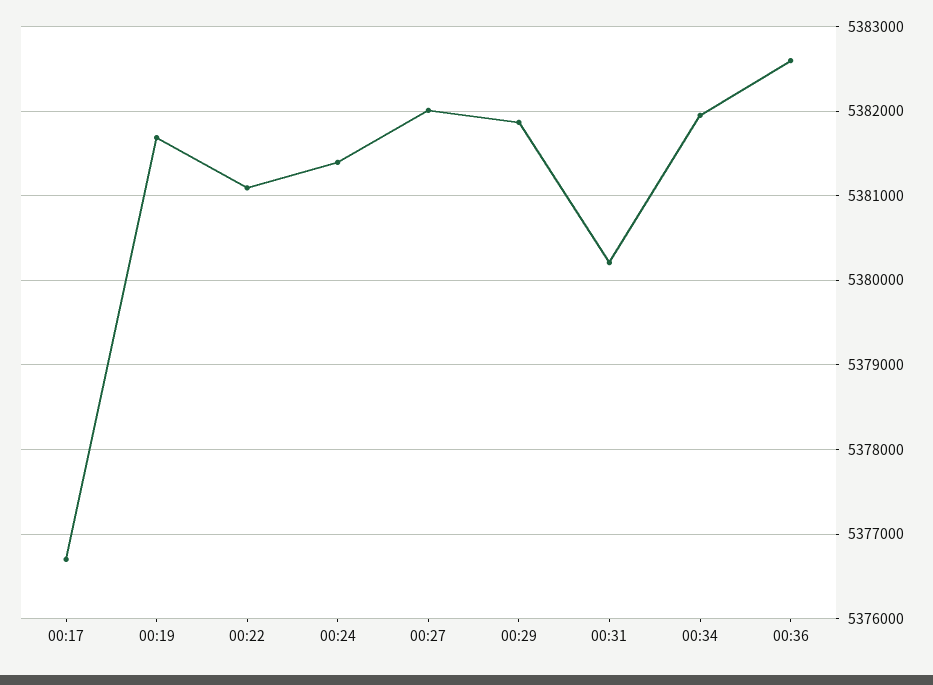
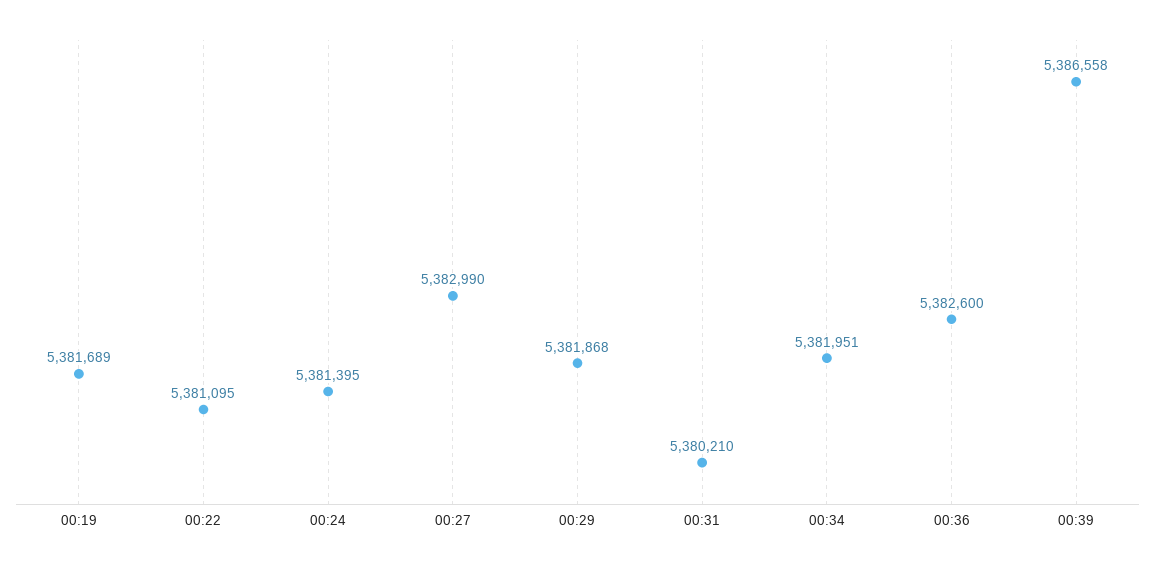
00:17: 5376700 -> none
00:27: 5382000 -> 5382990
00:39: none -> 5386558

